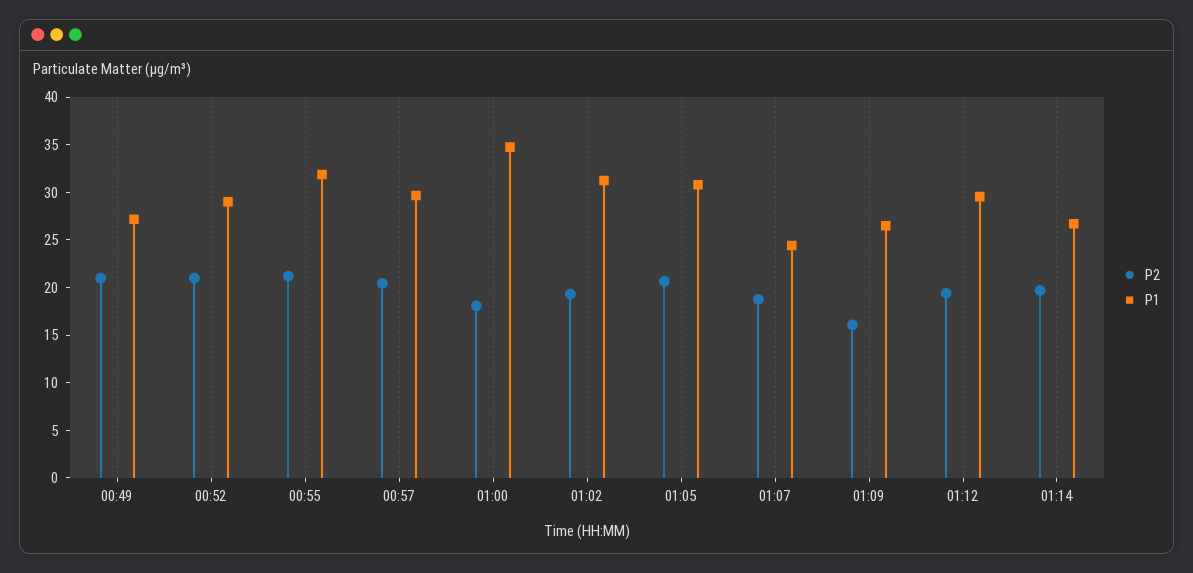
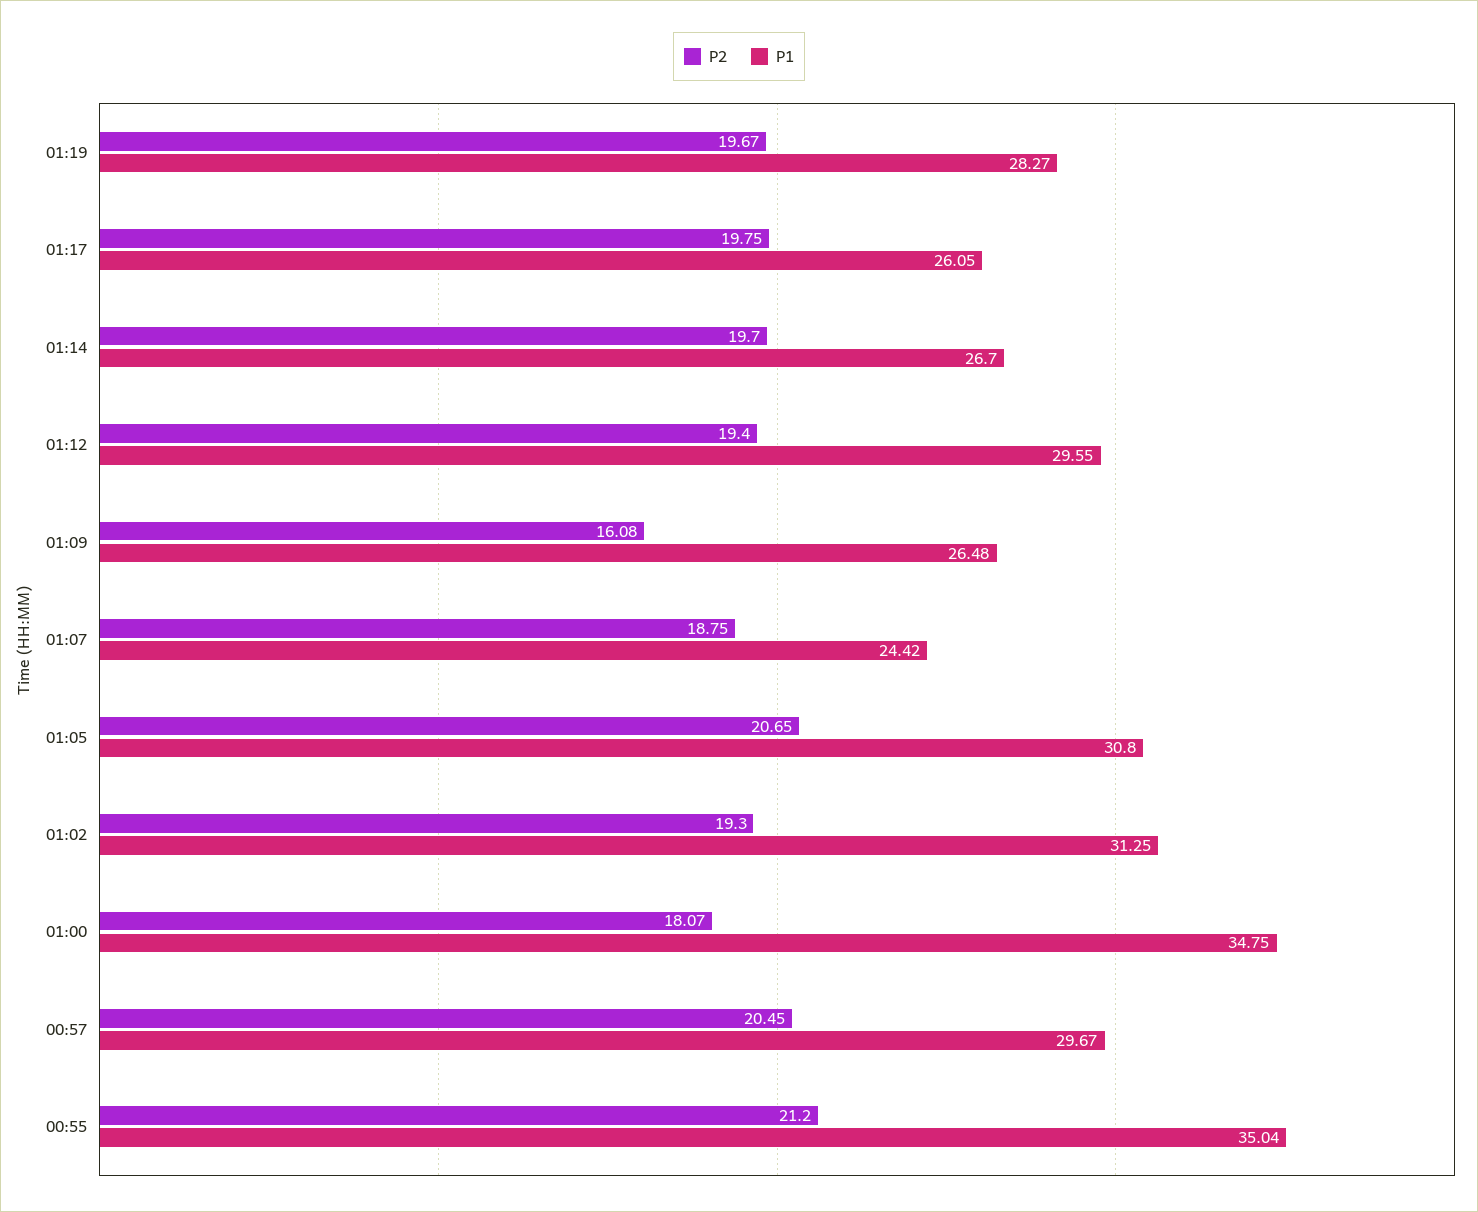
P2, 00:49: 21 -> none
P1, 00:49: 27 -> none
P2, 00:52: 21 -> none
P1, 00:52: 29 -> none
P1, 00:55: 32 -> 35.04
P2, 01:19: none -> 19.67
P1, 01:19: none -> 28.27
P2, 01:17: none -> 19.75
P1, 01:17: none -> 26.05

